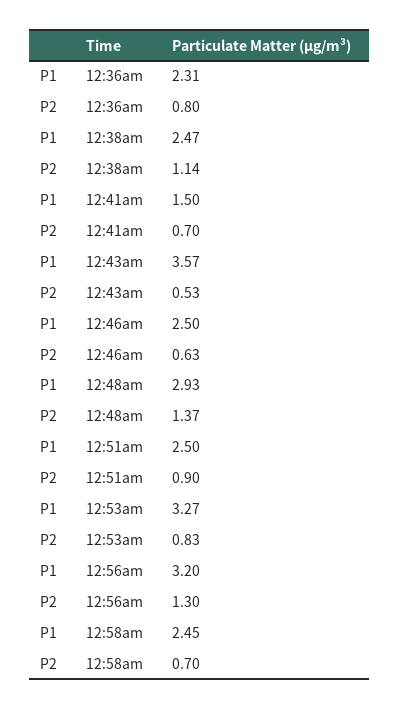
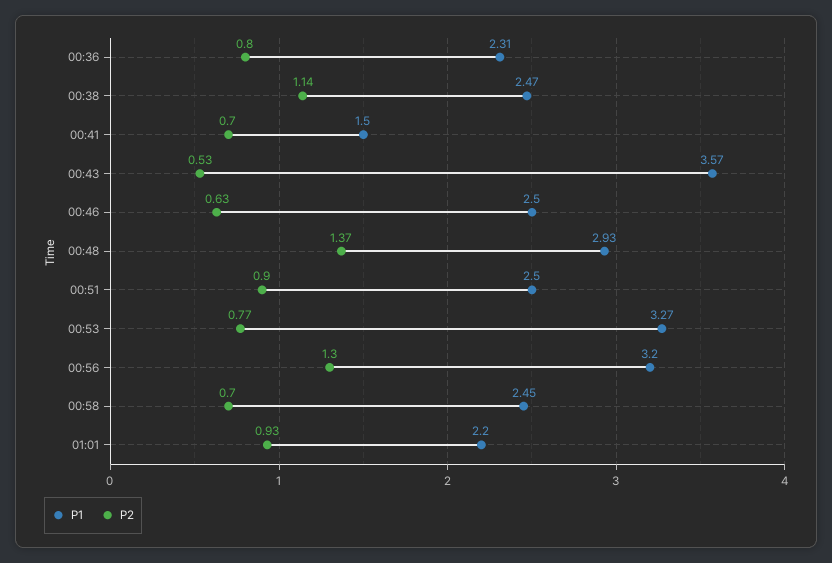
P2, 12:53am: 0.83 -> 0.77
P1, 01:01: none -> 2.2
P2, 01:01: none -> 0.93

